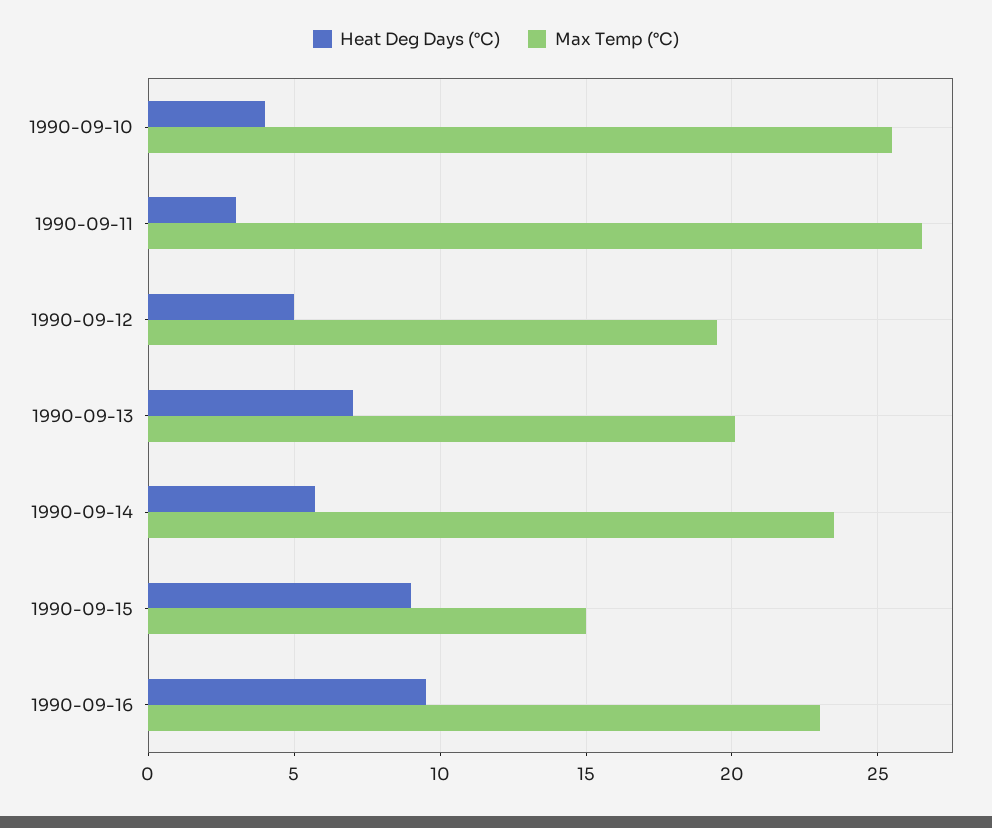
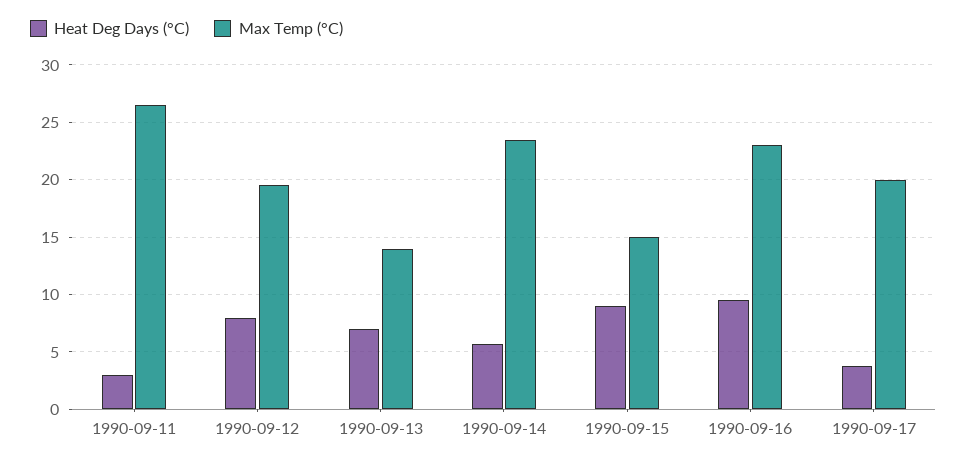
Heat Deg Days (°C), 1990-09-10: 4 -> none
Max Temp (°C), 1990-09-10: 25.5 -> none
Heat Deg Days (°C), 1990-09-12: 5 -> 8
Max Temp (°C), 1990-09-13: 20 -> 14
Heat Deg Days (°C), 1990-09-17: none -> 4
Max Temp (°C), 1990-09-17: none -> 20

